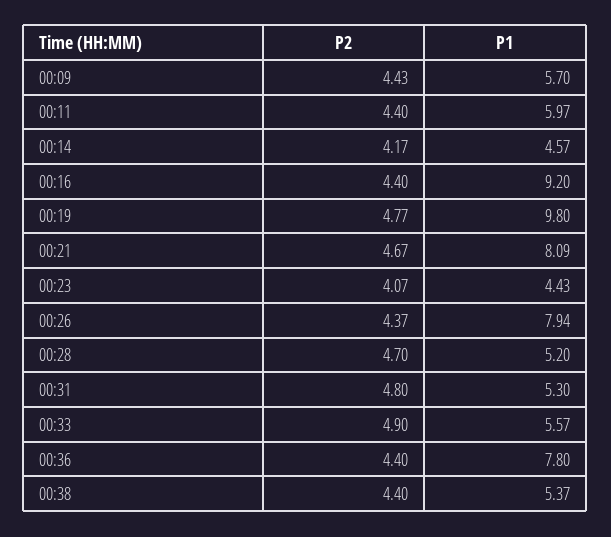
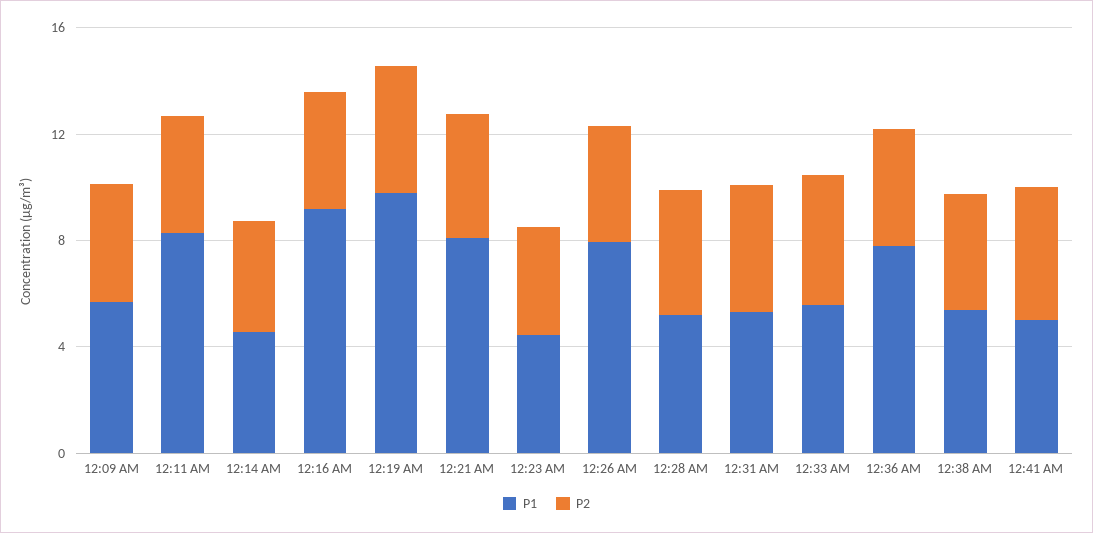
P1, 00:11: 5.97 -> 8
P1, 12:41 AM: none -> 5
P2, 12:41 AM: none -> 5

